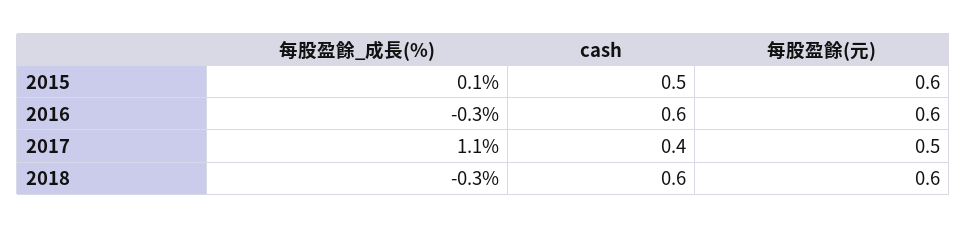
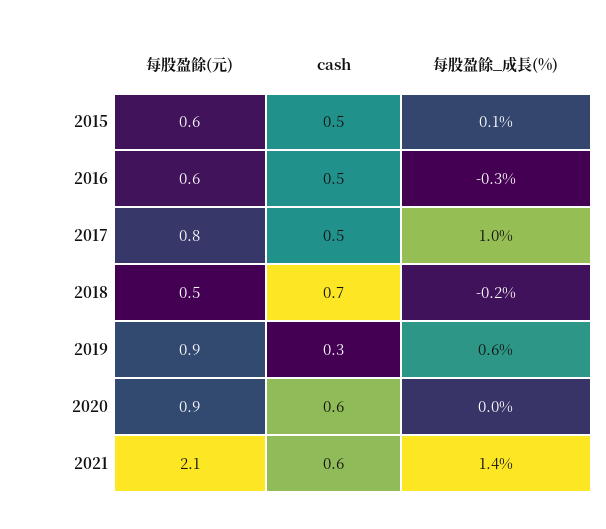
cash, 2016: 0.6 -> 0.5
每股盈餘_成長(%), 2017: 1.1 -> 1
cash, 2017: 0.4 -> 0.5
每股盈餘(元), 2017: 0.5 -> 0.8
每股盈餘_成長(%), 2018: -0.3 -> -0.2
cash, 2018: 0.6 -> 0.7
每股盈餘(元), 2018: 0.6 -> 0.5
每股盈餘(元), 2019: none -> 0.9
cash, 2019: none -> 0.3
每股盈餘_成長(%), 2019: none -> 0.6
每股盈餘(元), 2020: none -> 0.9
cash, 2020: none -> 0.6
每股盈餘_成長(%), 2020: none -> 0
每股盈餘(元), 2021: none -> 2.1
cash, 2021: none -> 0.6
每股盈餘_成長(%), 2021: none -> 1.4

